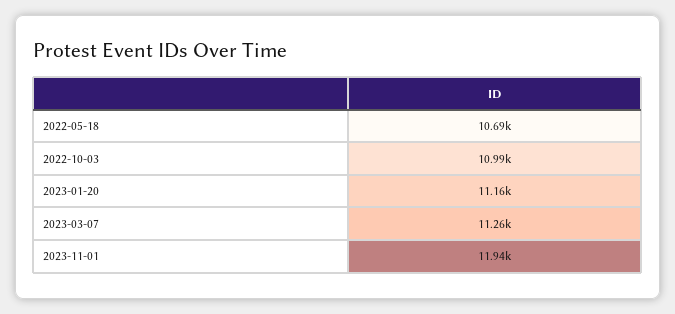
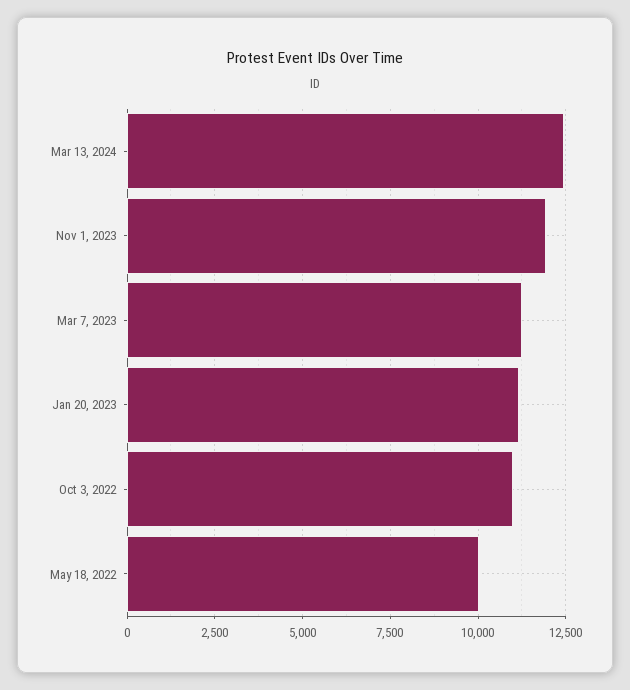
2022-05-18: 10690 -> 10000
Mar 13, 2024: none -> 12500

